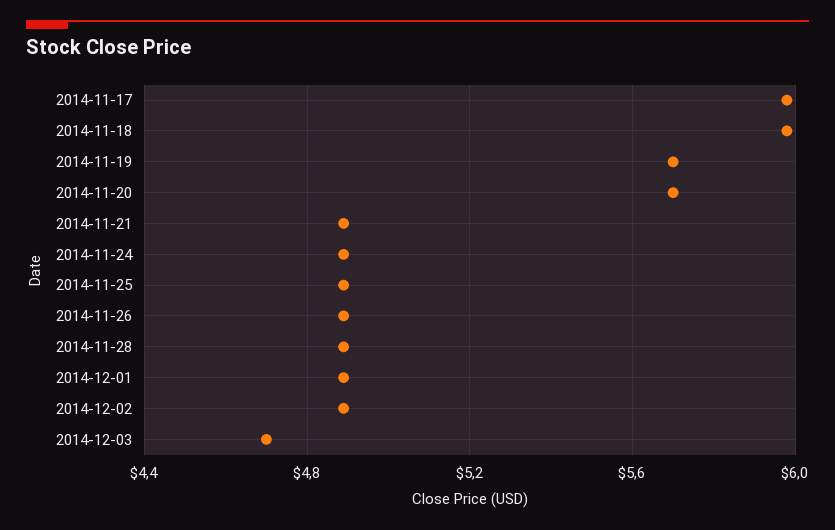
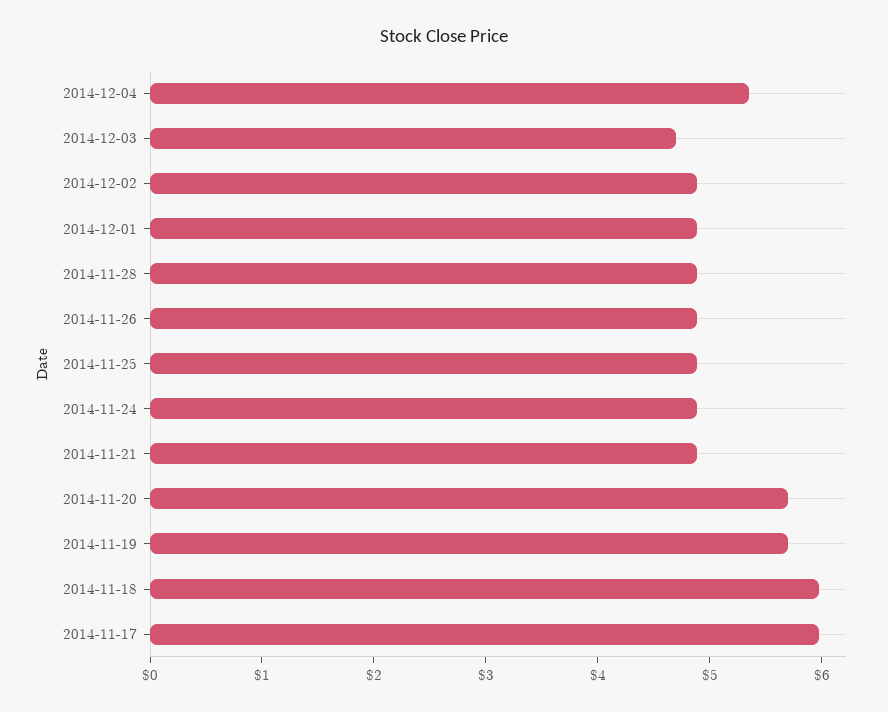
2014-12-04: none -> 5.4

